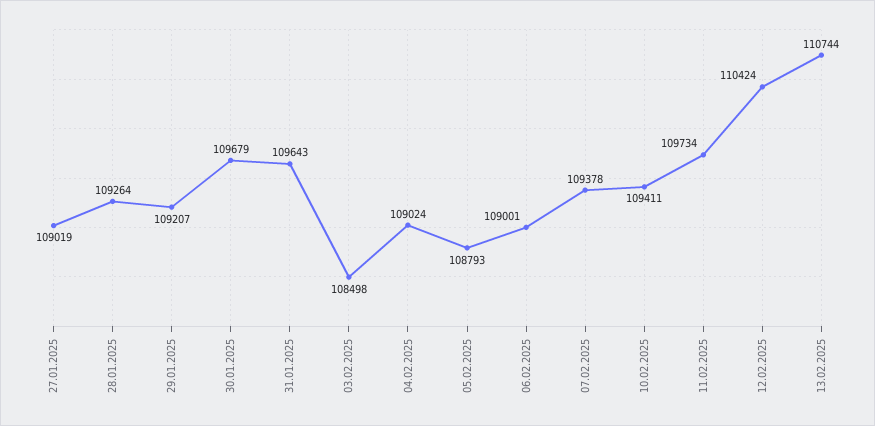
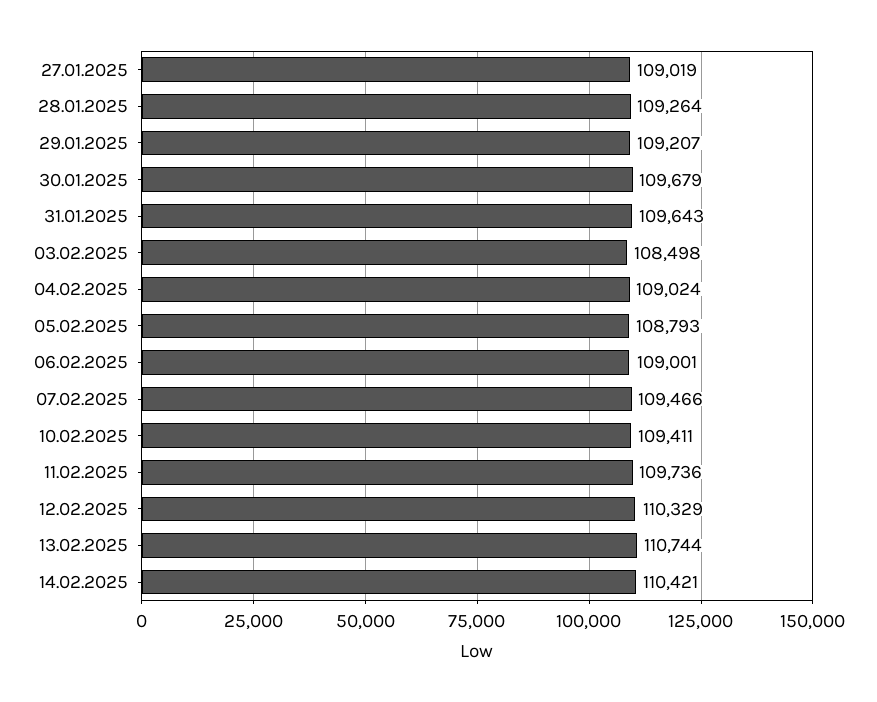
07.02.2025: 109378 -> 109466
11.02.2025: 109734 -> 109736
12.02.2025: 110424 -> 110329
14.02.2025: none -> 110421

